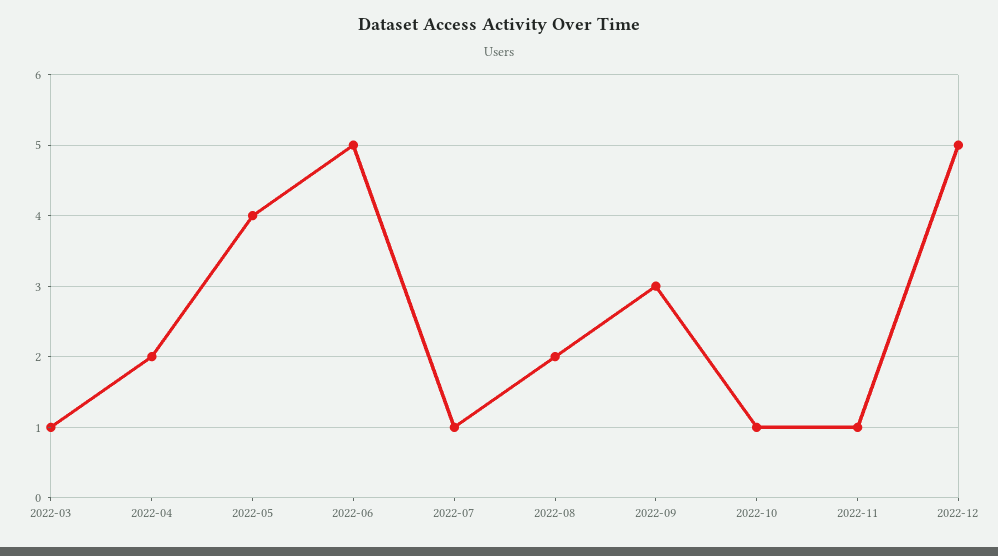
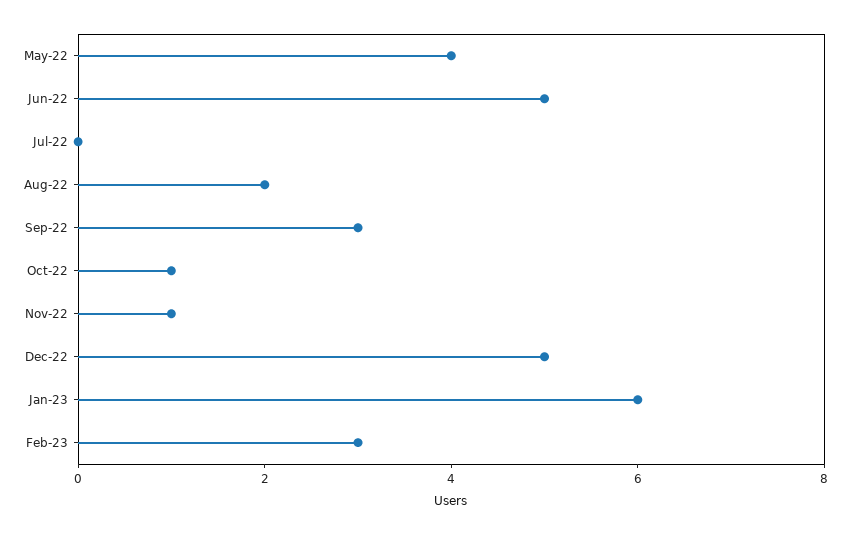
2022-03: 1 -> none
2022-04: 2 -> none
2022-07: 1 -> 0
Jan-23: none -> 6
Feb-23: none -> 3

